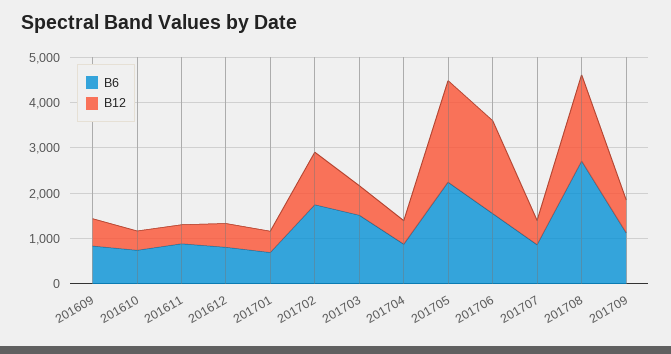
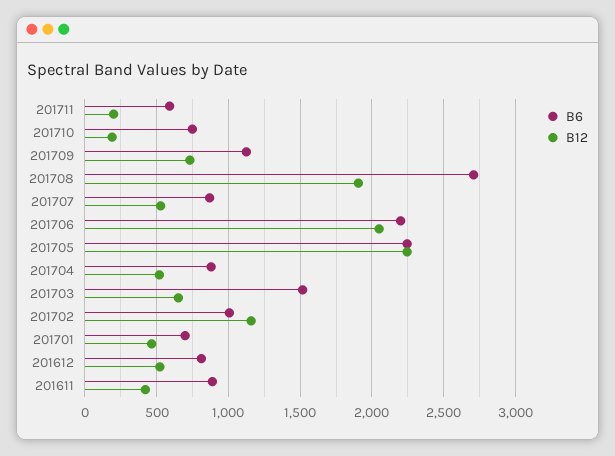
B6, 201609: 800 -> none
B12, 201609: 600 -> none
B6, 201610: 800 -> none
B12, 201610: 400 -> none
B6, 201702: 1800 -> 1000
B6, 201706: 1600 -> 2200
B6, 201711: none -> 600
B12, 201711: none -> 200
B6, 201710: none -> 750
B12, 201710: none -> 200

